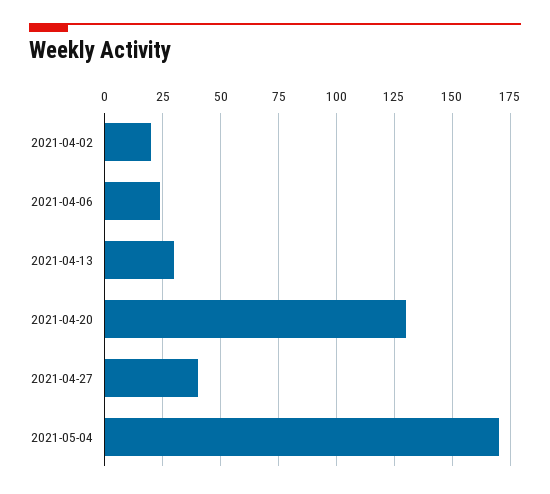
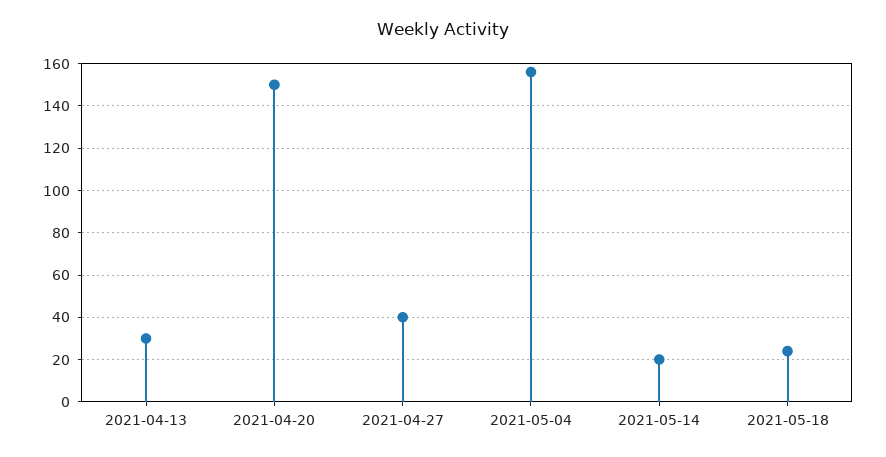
2021-04-02: 20 -> none
2021-04-06: 25 -> none
2021-04-20: 130 -> 150
2021-05-04: 170 -> 155
2021-05-14: none -> 20
2021-05-18: none -> 25

